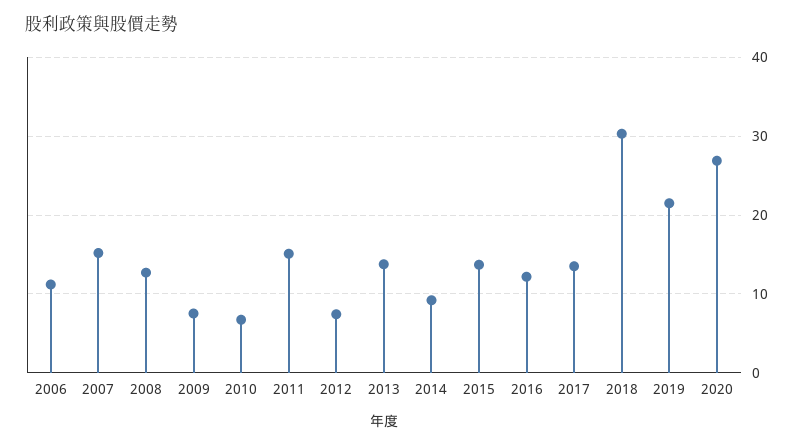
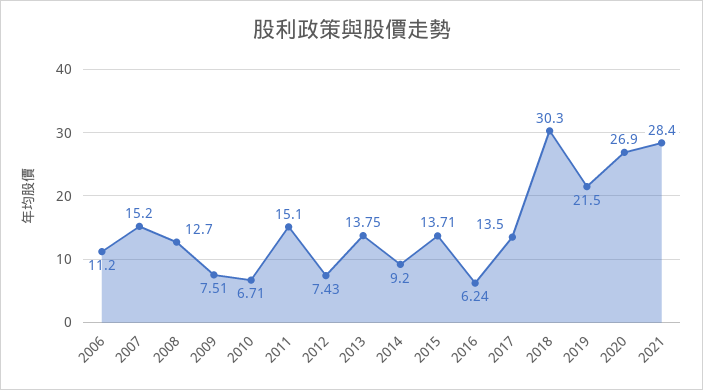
2016: 12 -> 6.24
2021: none -> 28.4

